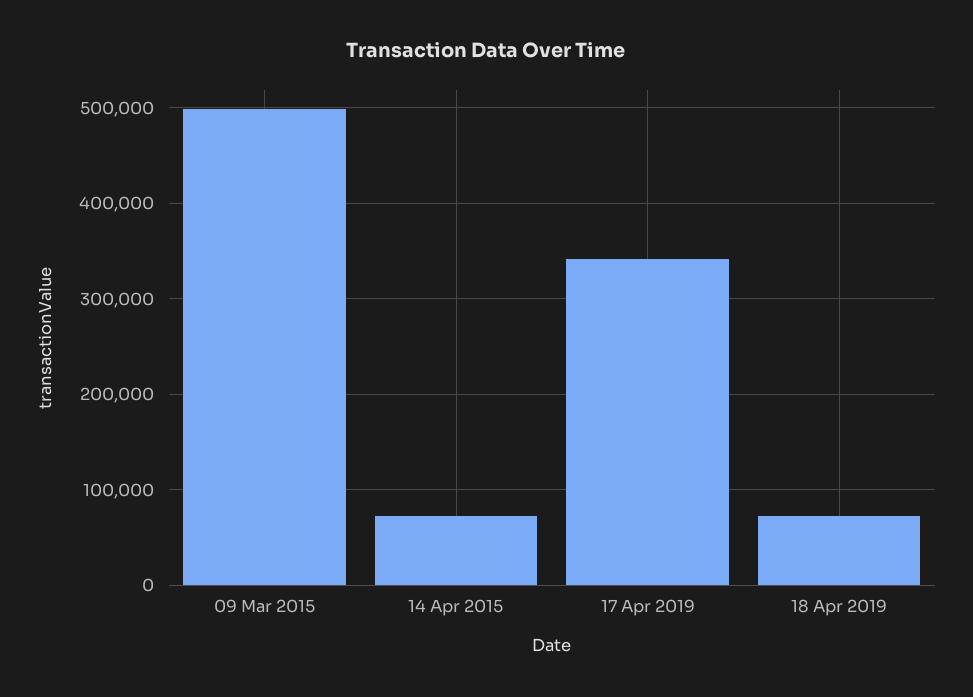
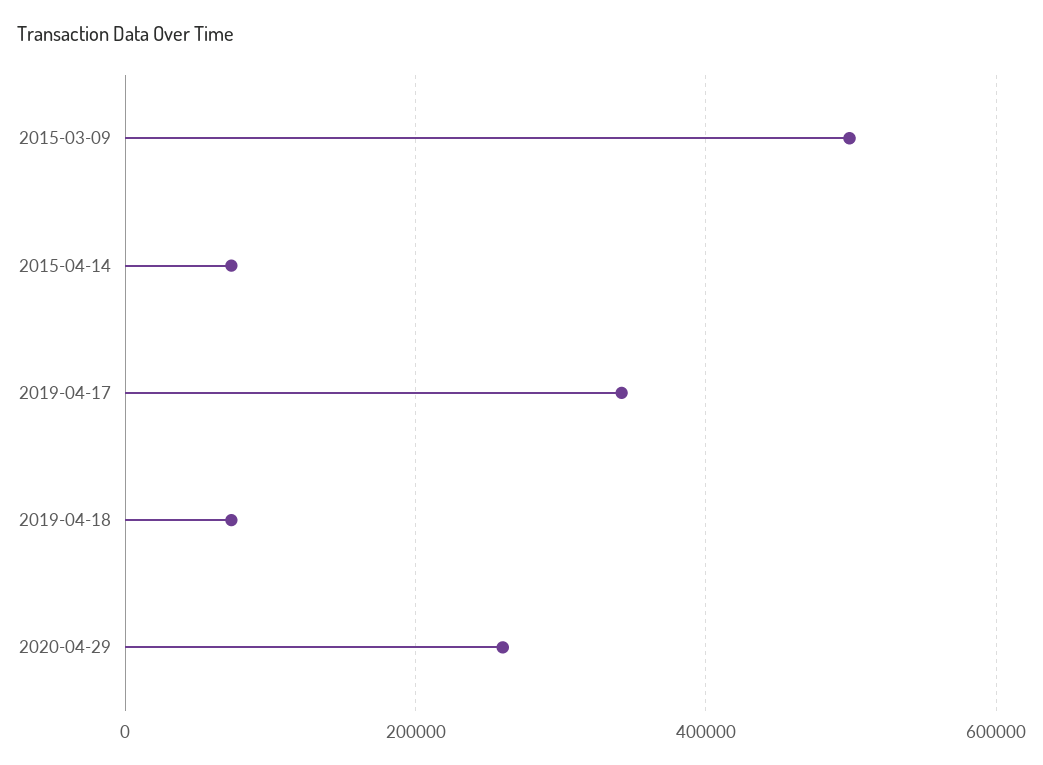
2020-04-29: none -> 260000

